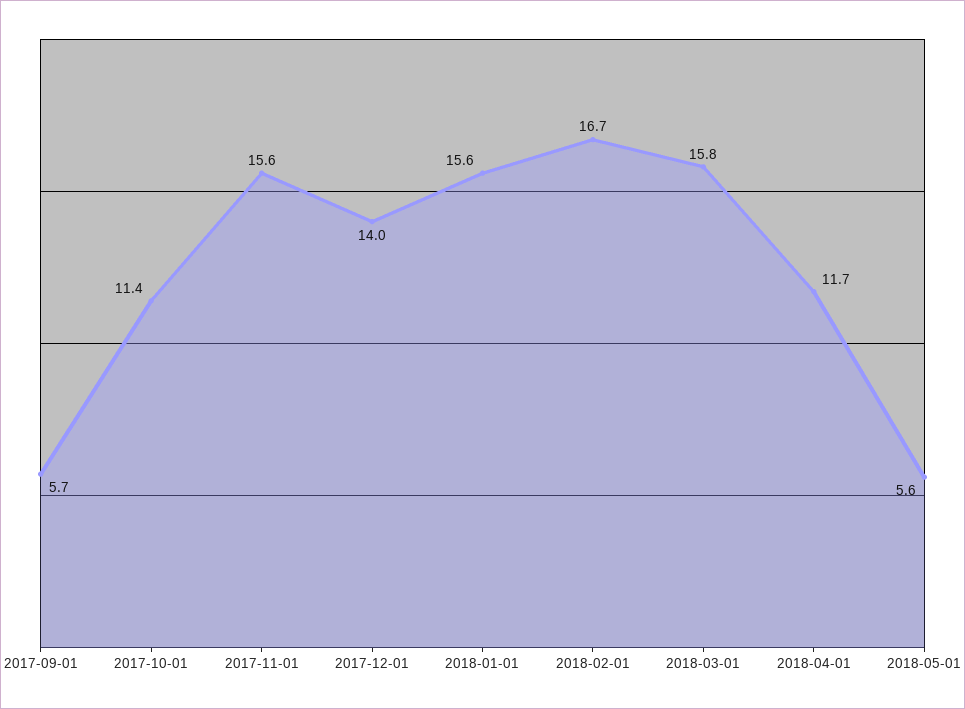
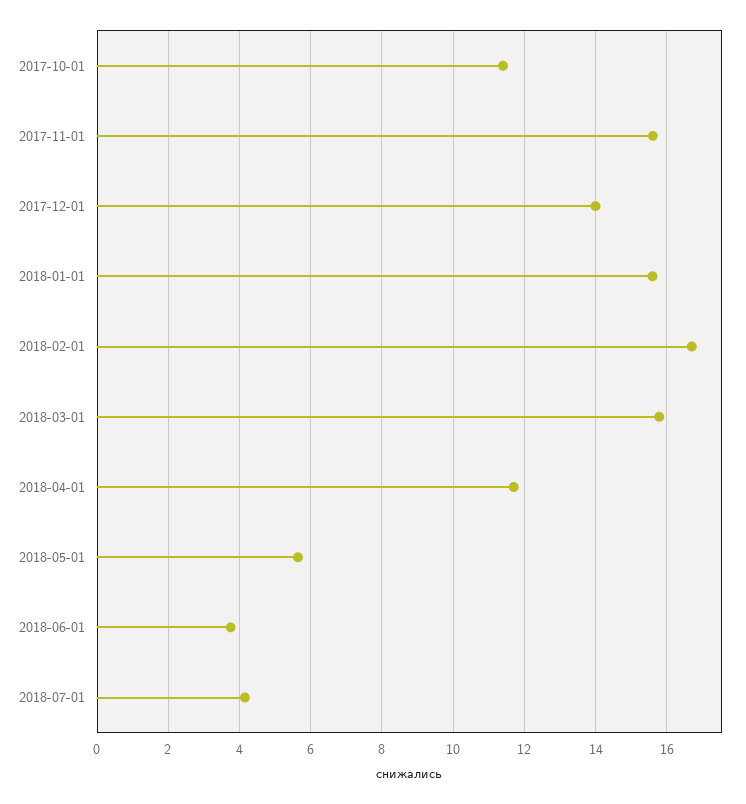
2017-09-01: 5.7 -> none
2018-06-01: none -> 3.8
2018-07-01: none -> 4.2

